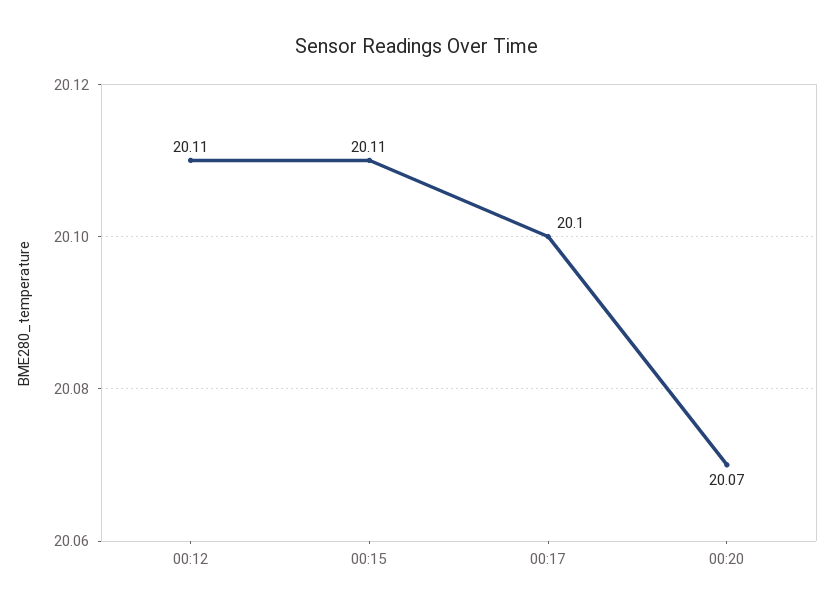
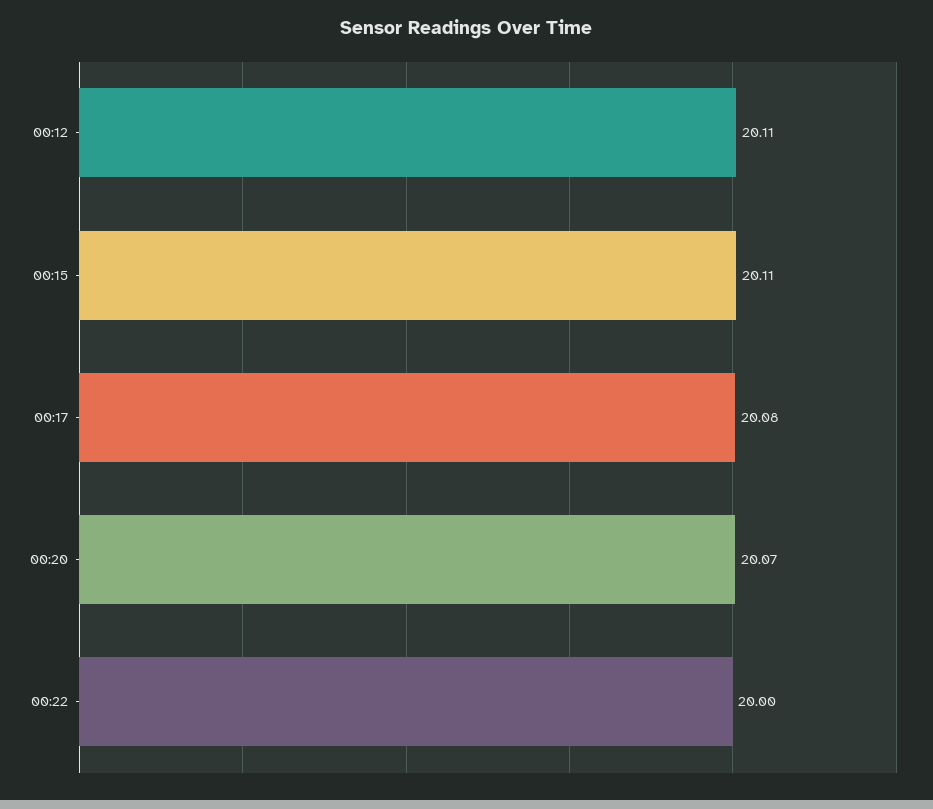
00:17: 20.1 -> 20.08
00:22: none -> 20

